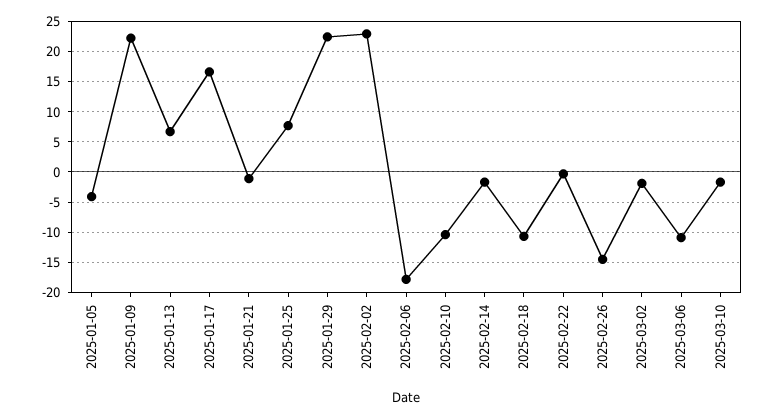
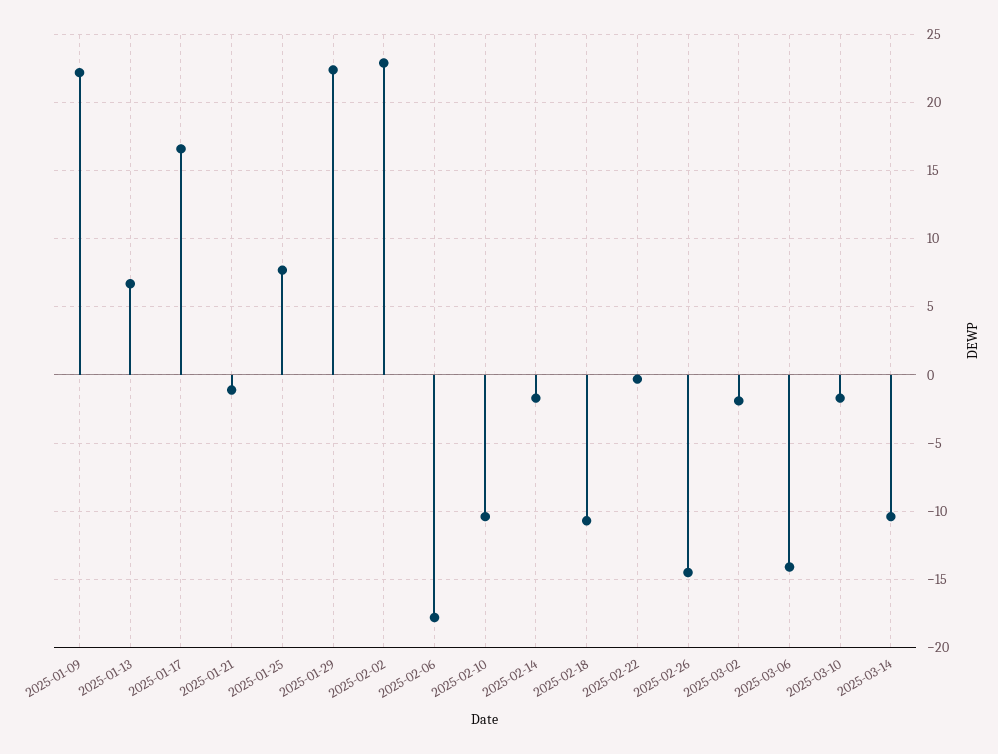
2025-01-05: -4 -> none
2025-03-06: -11 -> -14
2025-03-14: none -> -10.5

